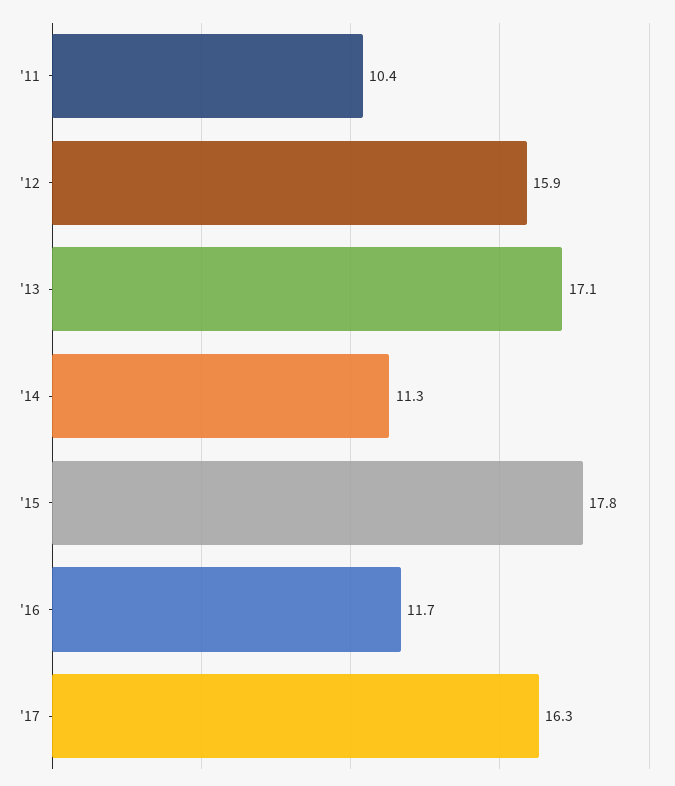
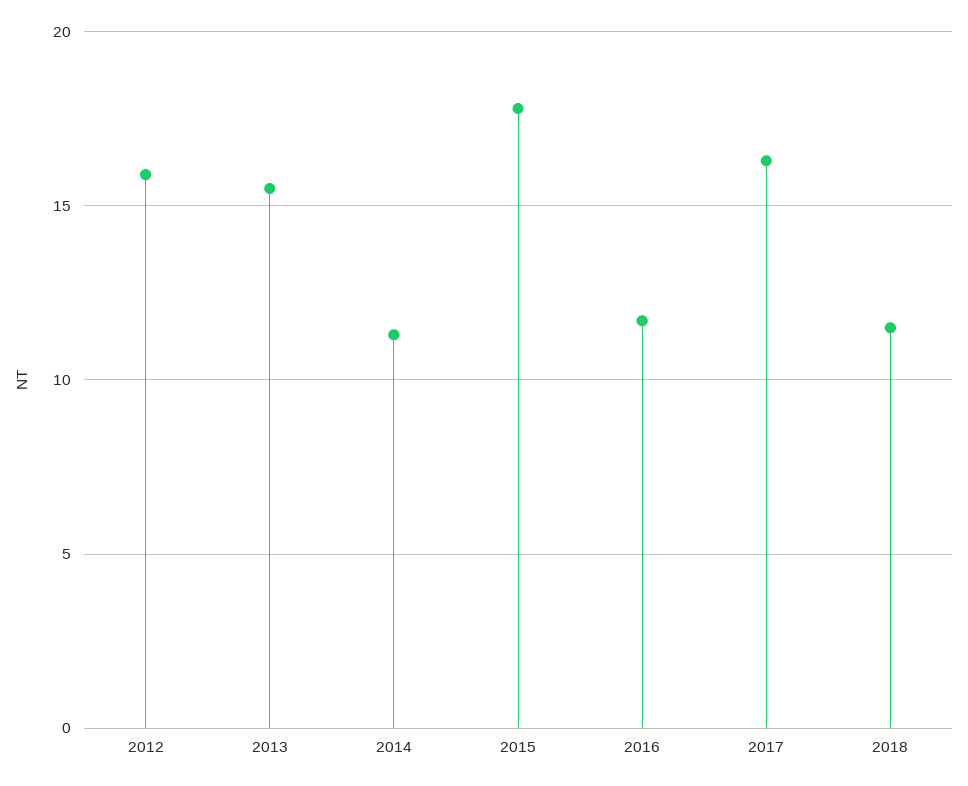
'11: 10.4 -> none
'13: 17.1 -> 15.5
2018: none -> 11.5

